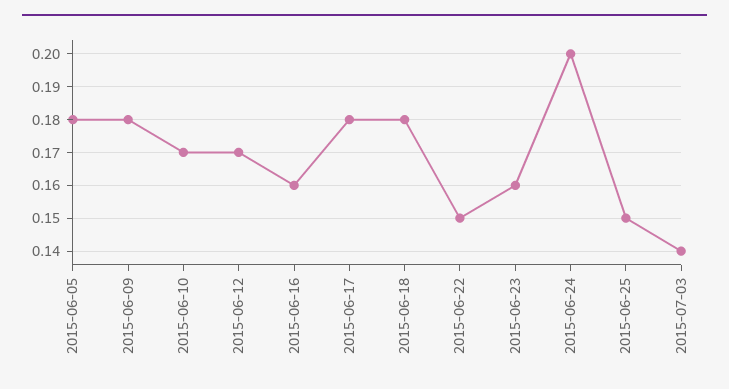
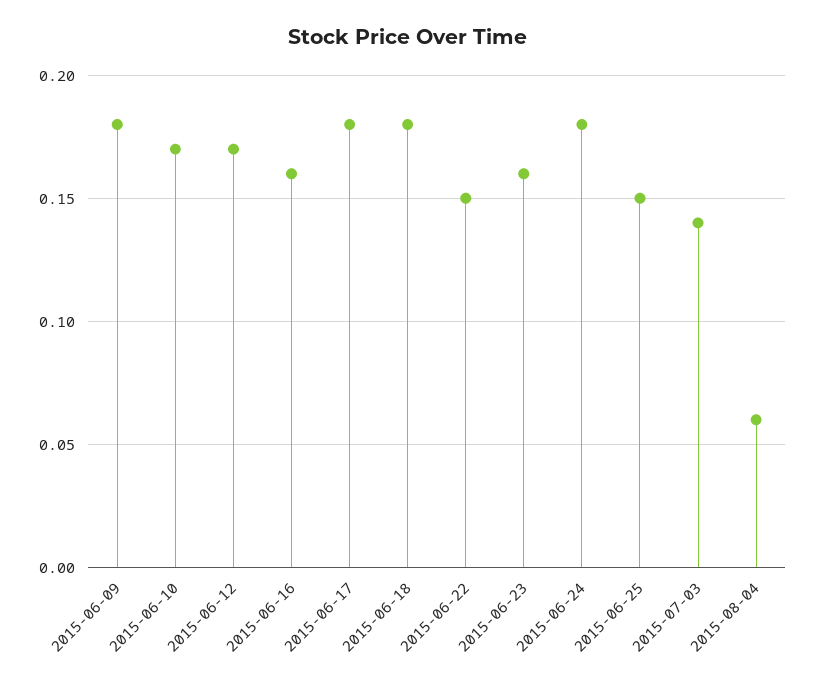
2015-06-05: 0.18 -> none
2015-06-24: 0.2 -> 0.18
2015-08-04: none -> 0.06

